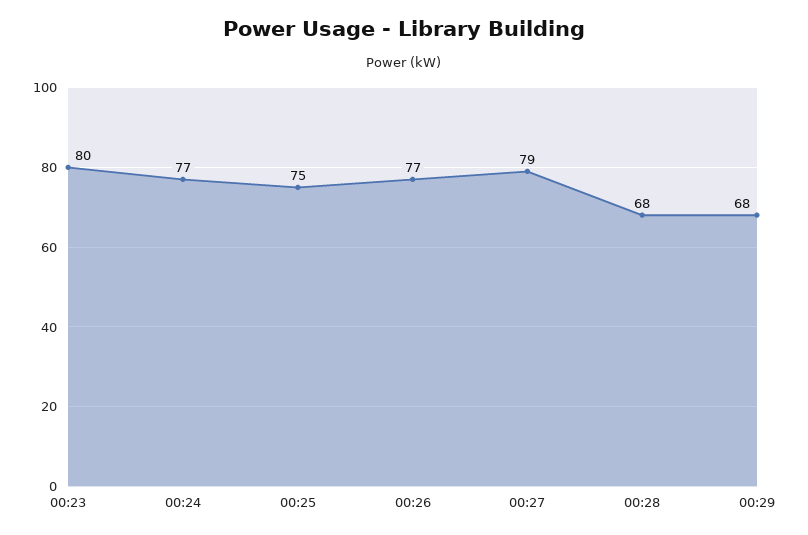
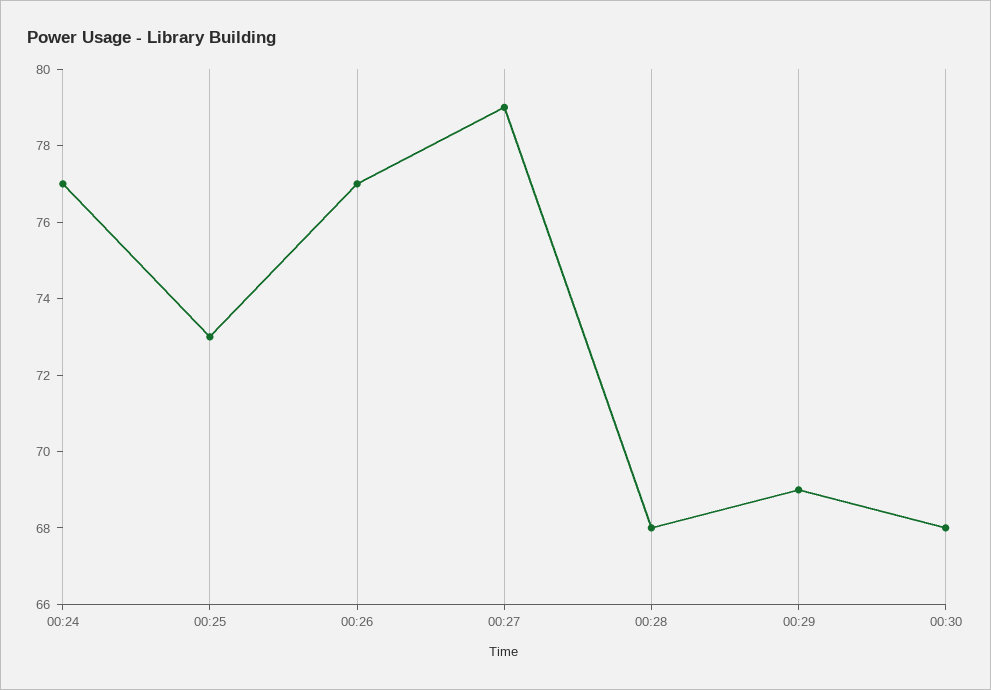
00:23: 80 -> none
00:25: 75 -> 73
00:29: 68 -> 69
00:30: none -> 68

